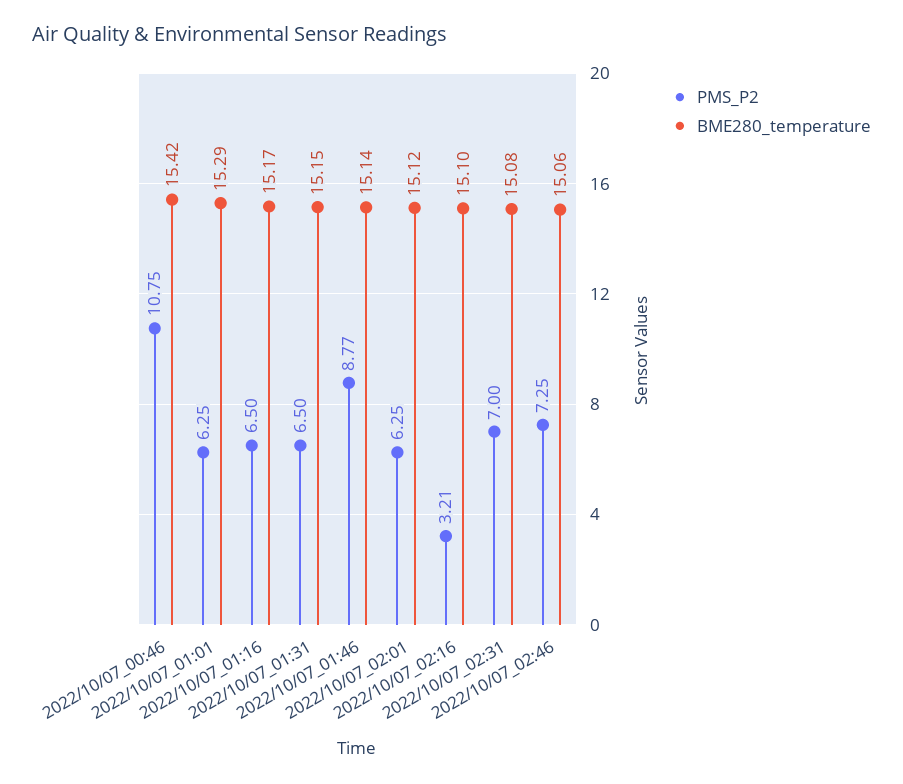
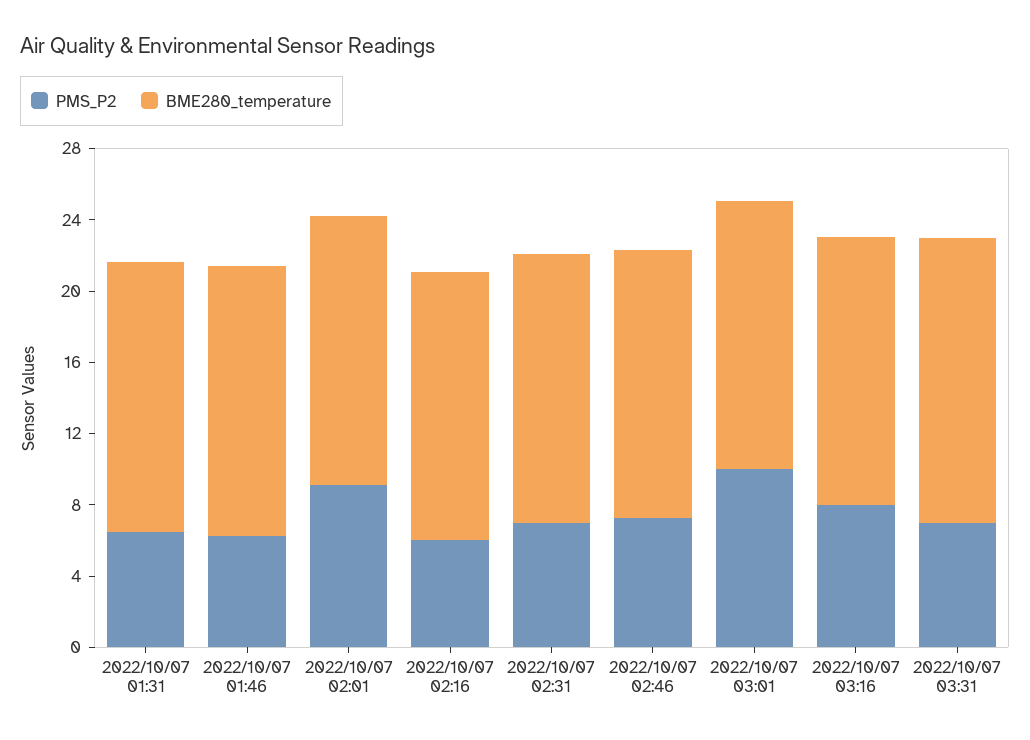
PMS_P2, 2022/10/07_00:46: 10.75 -> none
BME280_temperature, 2022/10/07_00:46: 15.42 -> none
PMS_P2, 2022/10/07_01:01: 6.25 -> none
BME280_temperature, 2022/10/07_01:01: 15.29 -> none
PMS_P2, 2022/10/07_01:16: 6.5 -> none
BME280_temperature, 2022/10/07_01:16: 15.17 -> none
PMS_P2, 2022/10/07_01:46: 8.77 -> 6
PMS_P2, 2022/10/07_02:01: 6.25 -> 9
PMS_P2, 2022/10/07_02:16: 3.21 -> 6
PMS_P2, 2022/10/07 03:01: none -> 10
BME280_temperature, 2022/10/07 03:01: none -> 15
PMS_P2, 2022/10/07 03:16: none -> 8
BME280_temperature, 2022/10/07 03:16: none -> 15
PMS_P2, 2022/10/07 03:31: none -> 7
BME280_temperature, 2022/10/07 03:31: none -> 16

